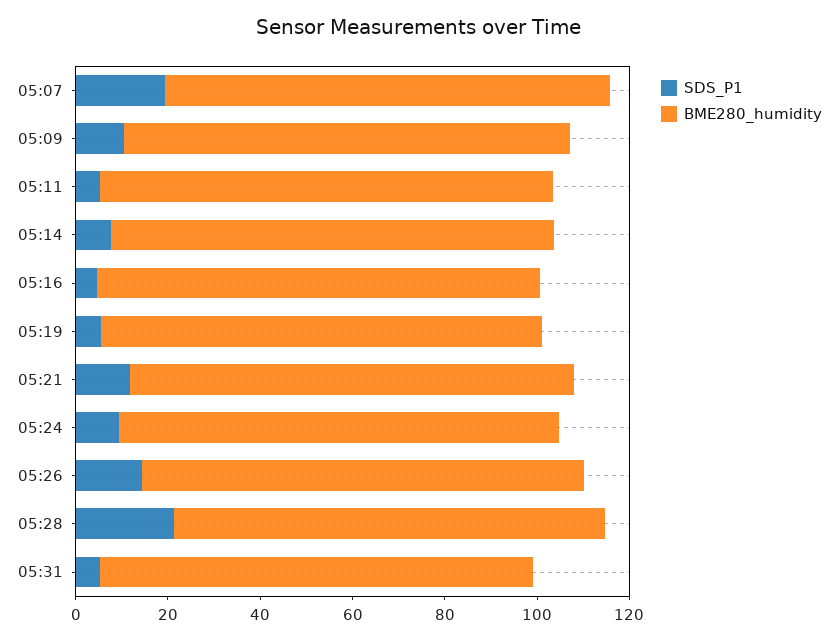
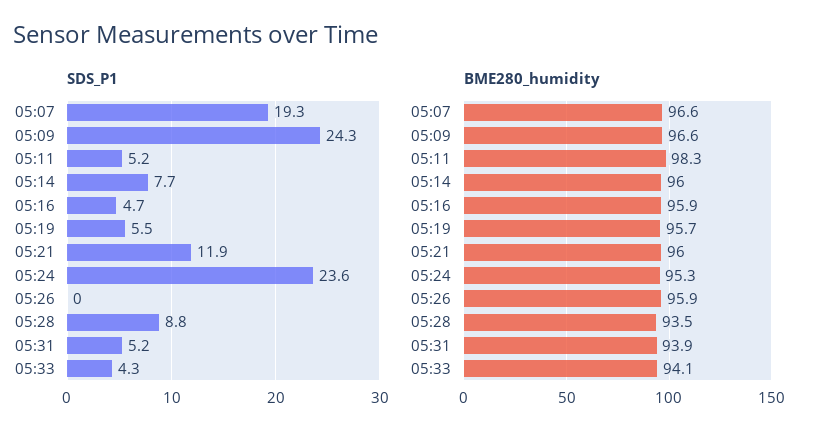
SDS_P1, 05:09: 10 -> 24.3
SDS_P1, 05:24: 10 -> 23.6
SDS_P1, 05:26: 15 -> 0
SDS_P1, 05:28: 20 -> 8.8
SDS_P1, 05:33: none -> 4.3
BME280_humidity, 05:33: none -> 94.1

